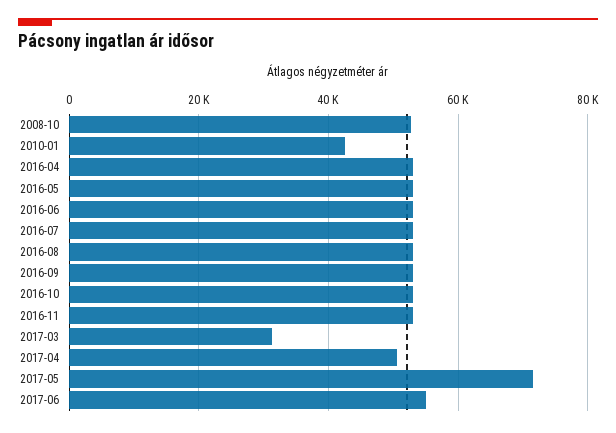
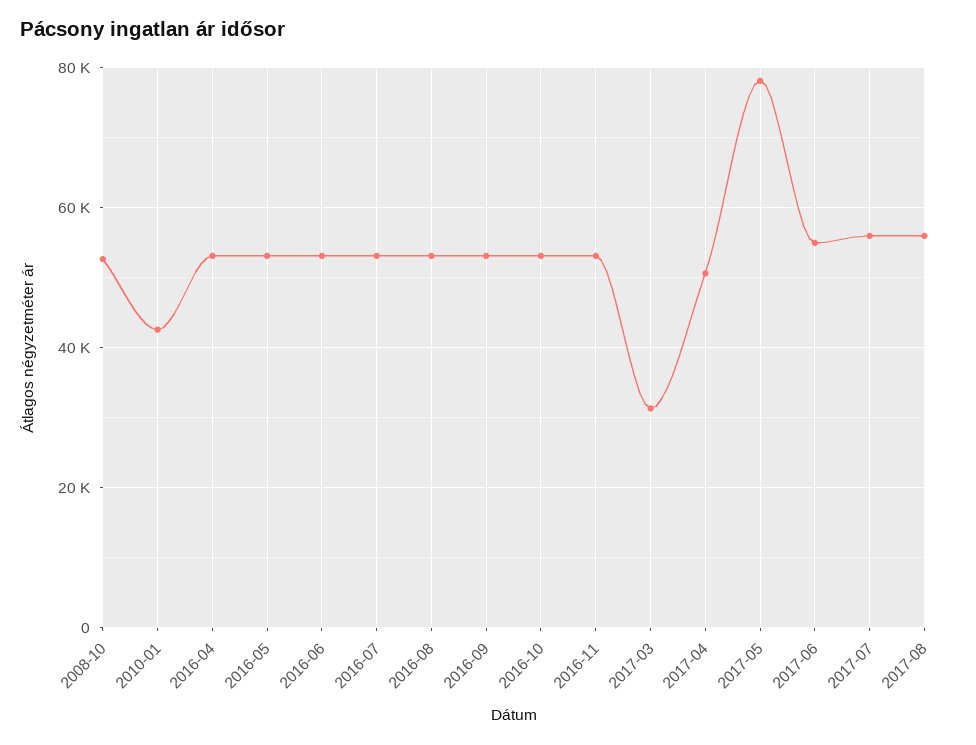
2017-05: 72000 -> 78000
2017-07: none -> 56000
2017-08: none -> 56000

